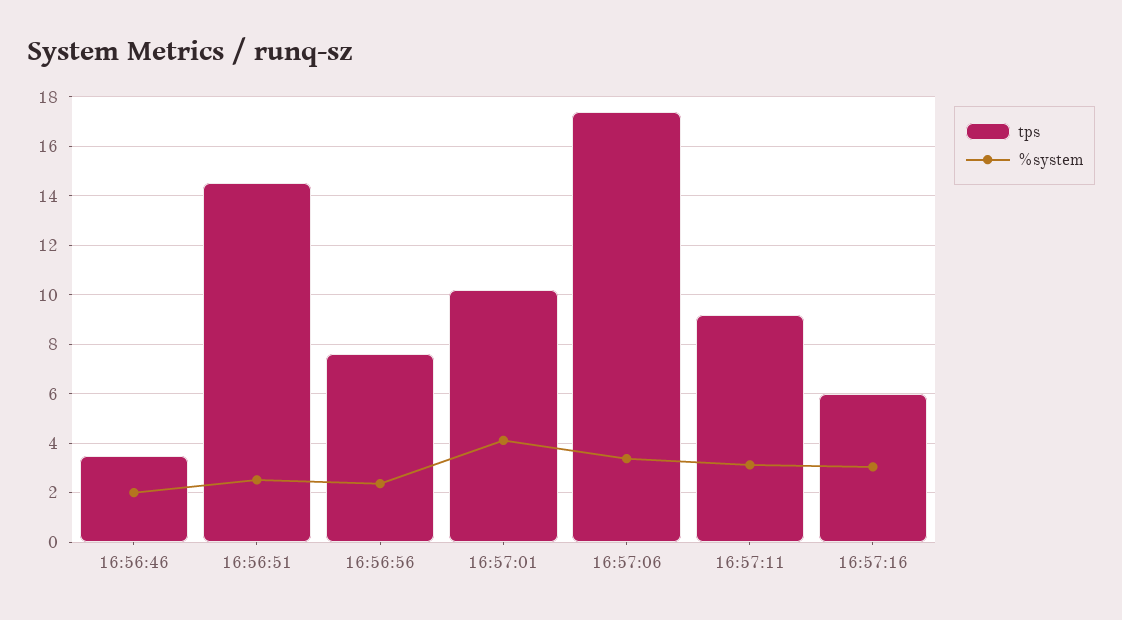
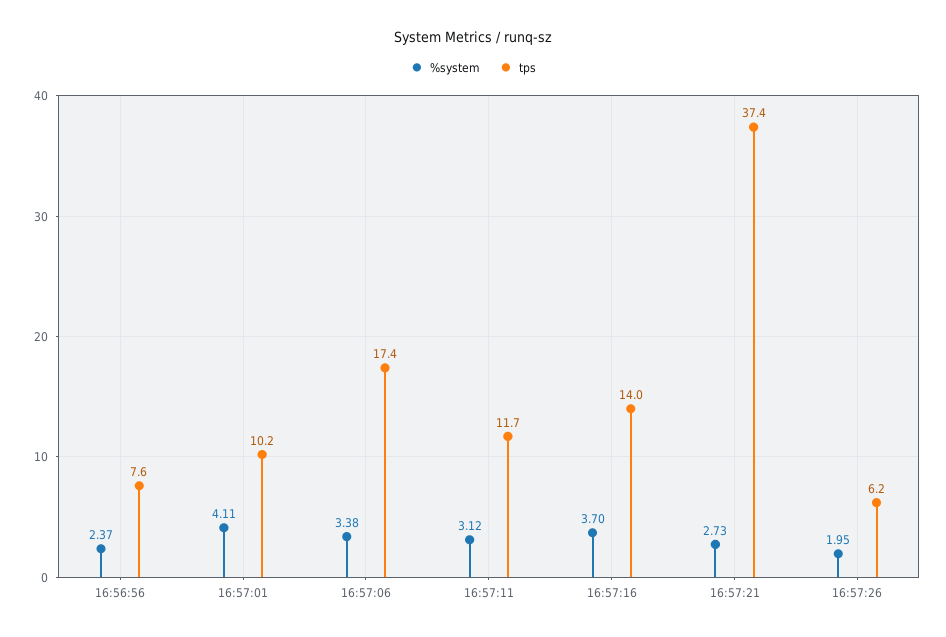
tps, 16:56:46: 3.5 -> none
%system, 16:56:46: 2 -> none
tps, 16:56:51: 14.5 -> none
%system, 16:56:51: 2.5 -> none
tps, 16:57:11: 9.25 -> 11.7
tps, 16:57:16: 6 -> 14
%system, 16:57:16: 3 -> 3.7
%system, 16:57:21: none -> 2.73
tps, 16:57:21: none -> 37.4
%system, 16:57:26: none -> 1.95
tps, 16:57:26: none -> 6.2

